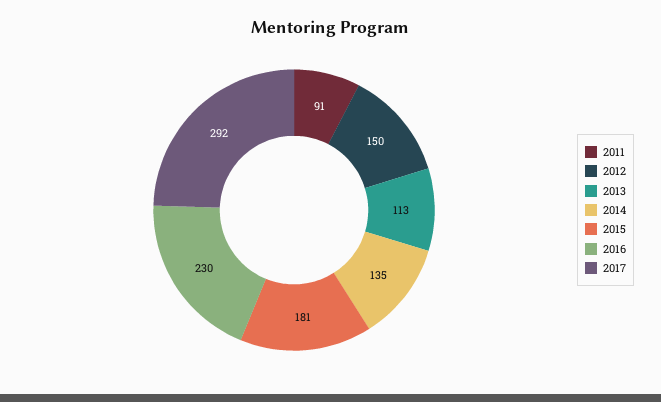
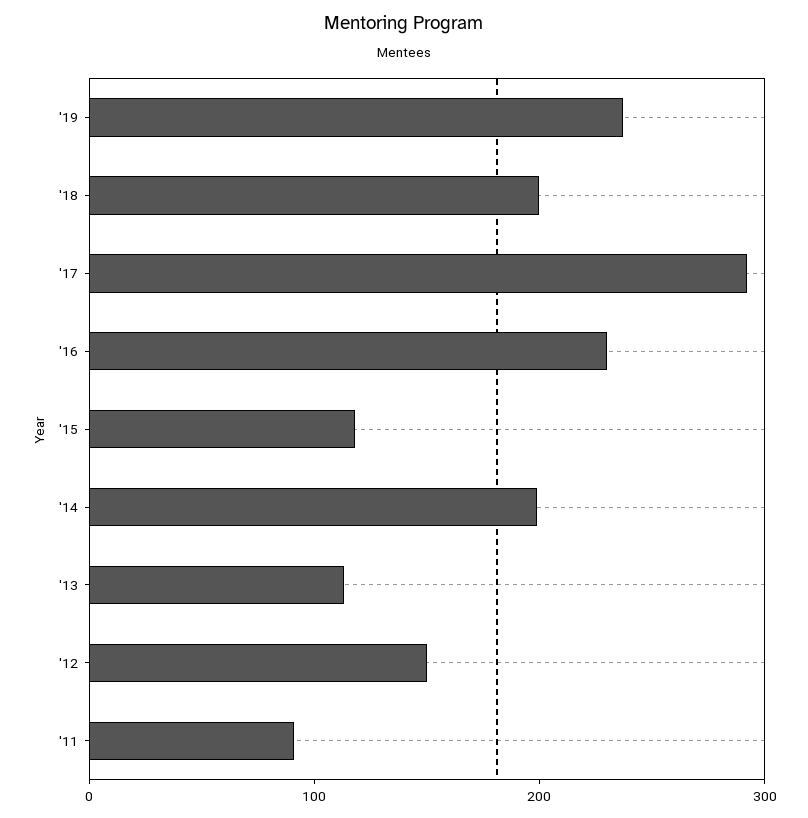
2014: 135 -> 200
2015: 181 -> 120
'19: none -> 240
'18: none -> 200

